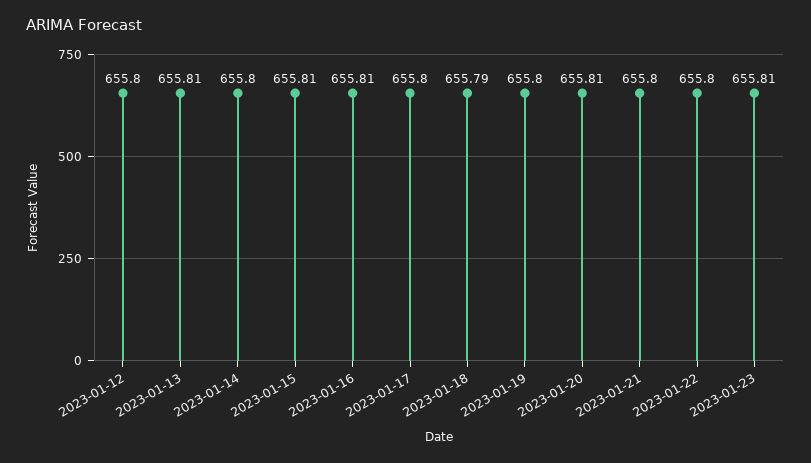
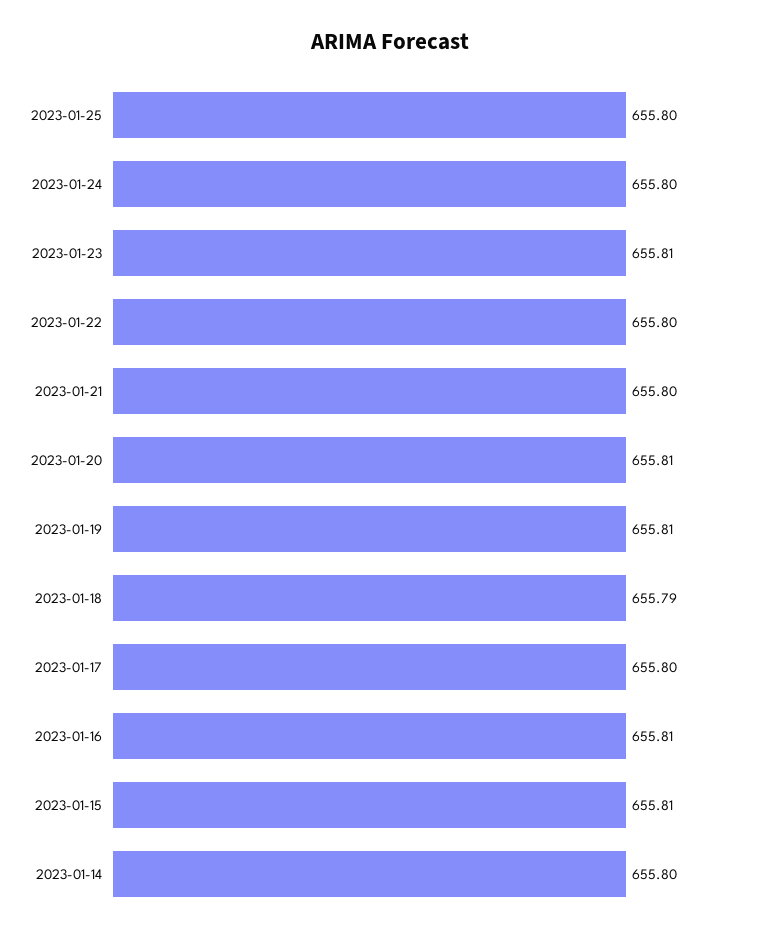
2023-01-12: 655.8 -> none
2023-01-13: 655.81 -> none
2023-01-19: 655.8 -> 655.81
2023-01-25: none -> 655.8
2023-01-24: none -> 655.8

